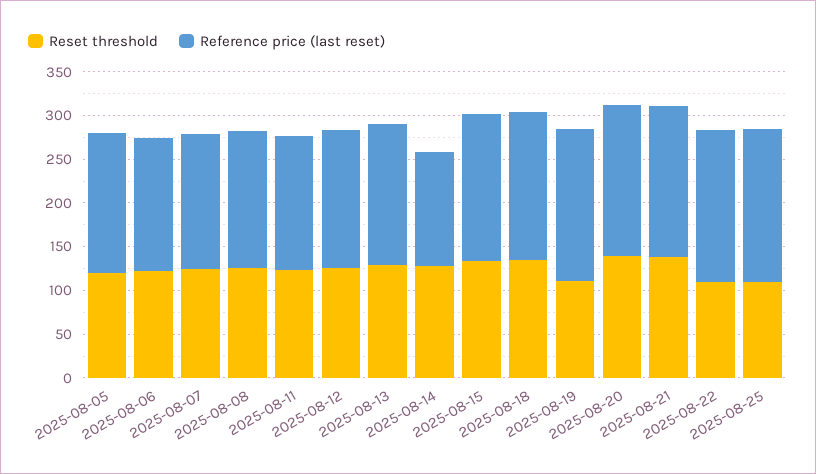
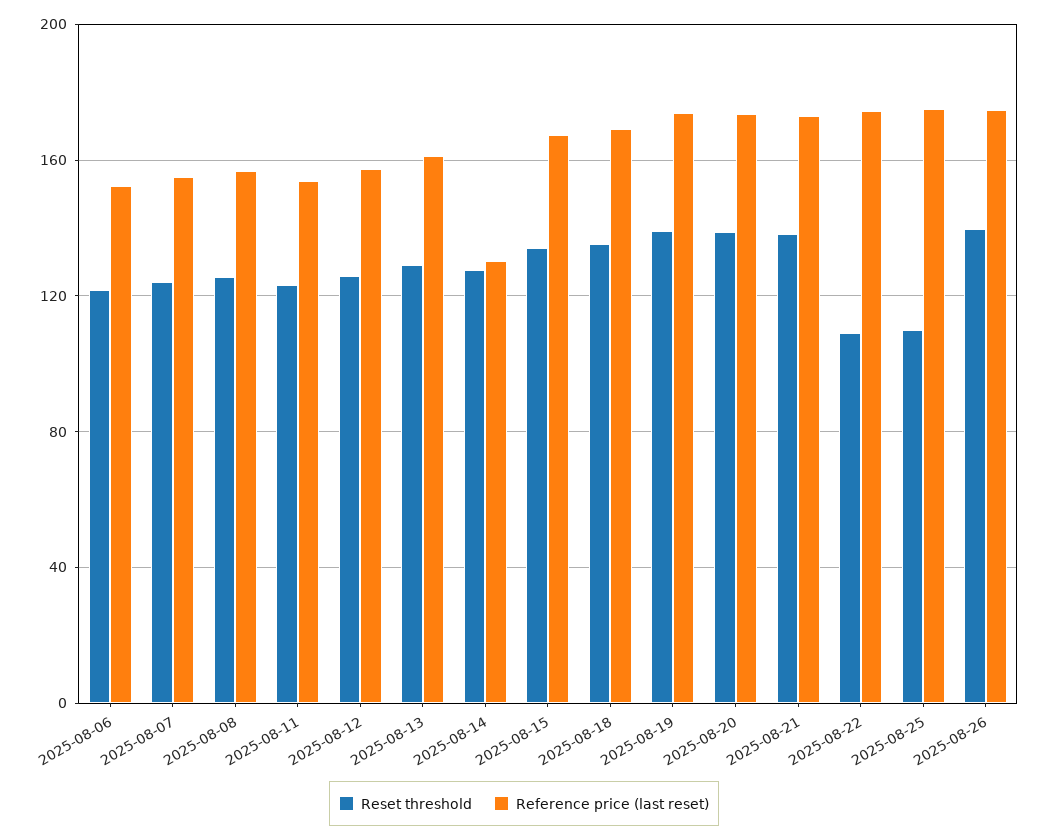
Reset threshold, 2025-08-05: 120 -> none
Reference price (last reset), 2025-08-05: 160 -> none
Reset threshold, 2025-08-19: 110 -> 140
Reset threshold, 2025-08-26: none -> 140
Reference price (last reset), 2025-08-26: none -> 175

